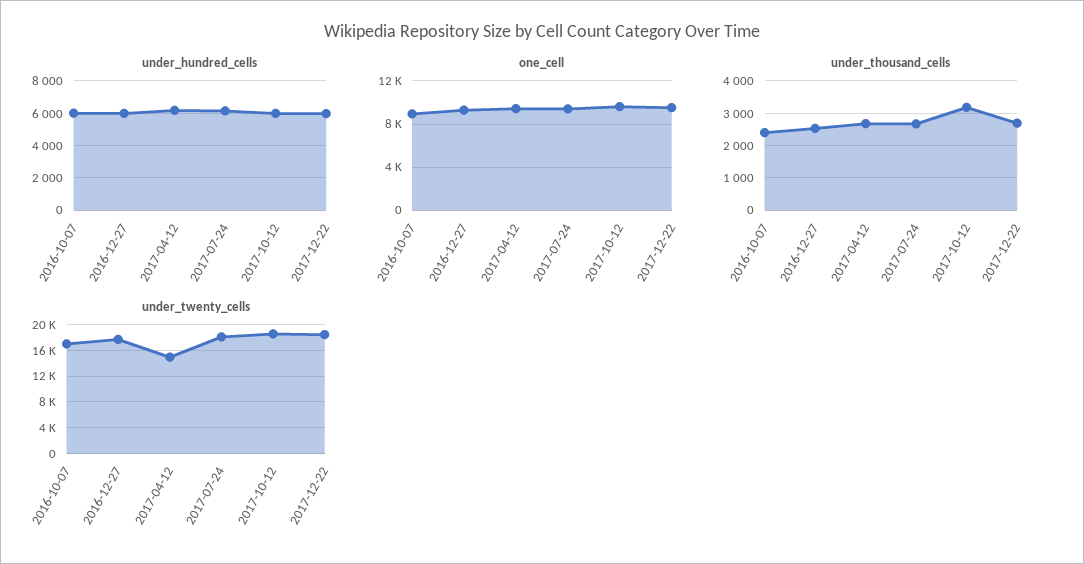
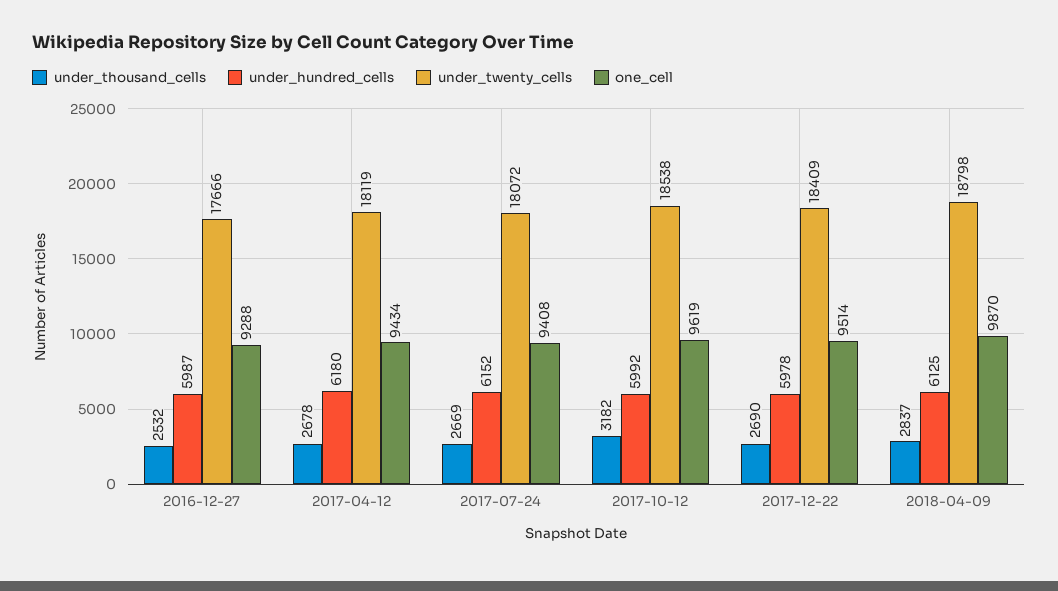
under_hundred_cells, 2016-10-07: 6000 -> none
one_cell, 2016-10-07: 9000 -> none
under_thousand_cells, 2016-10-07: 2400 -> none
under_twenty_cells, 2016-10-07: 17000 -> none
under_twenty_cells, 2017-04-12: 15000 -> 18119
under_thousand_cells, 2018-04-09: none -> 2837
under_hundred_cells, 2018-04-09: none -> 6125
under_twenty_cells, 2018-04-09: none -> 18798
one_cell, 2018-04-09: none -> 9870

